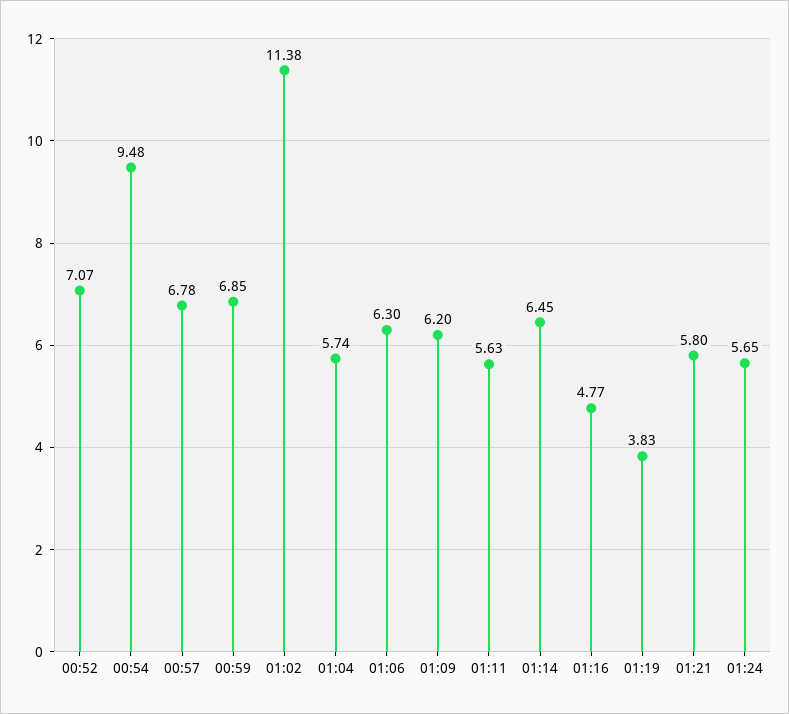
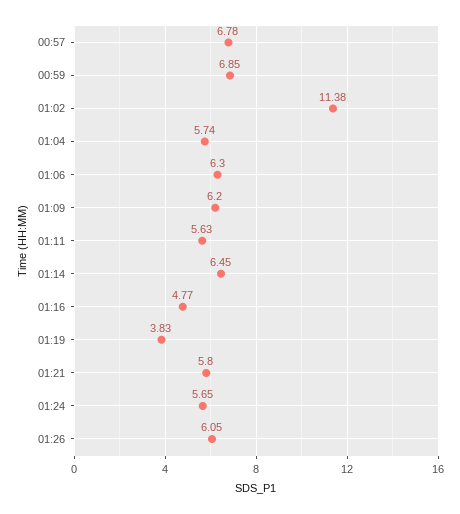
00:52: 7.07 -> none
00:54: 9.48 -> none
01:26: none -> 6.05

